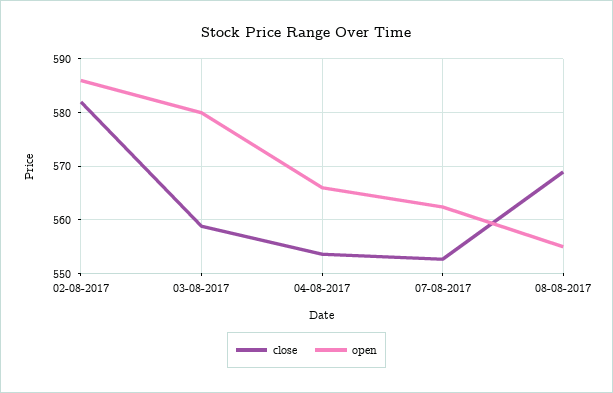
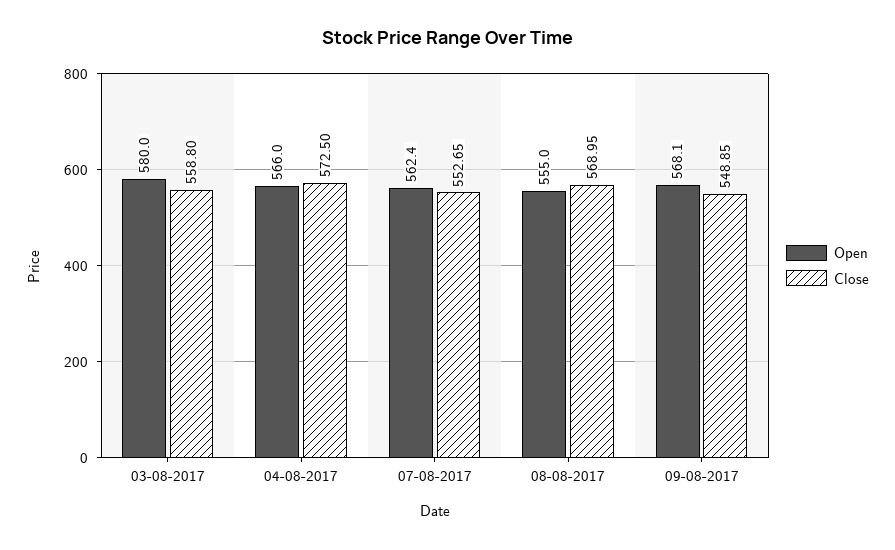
close, 02-08-2017: 582 -> none
open, 02-08-2017: 586 -> none
close, 04-08-2017: 554 -> 572.5
open, 09-08-2017: none -> 568.1
close, 09-08-2017: none -> 548.85

